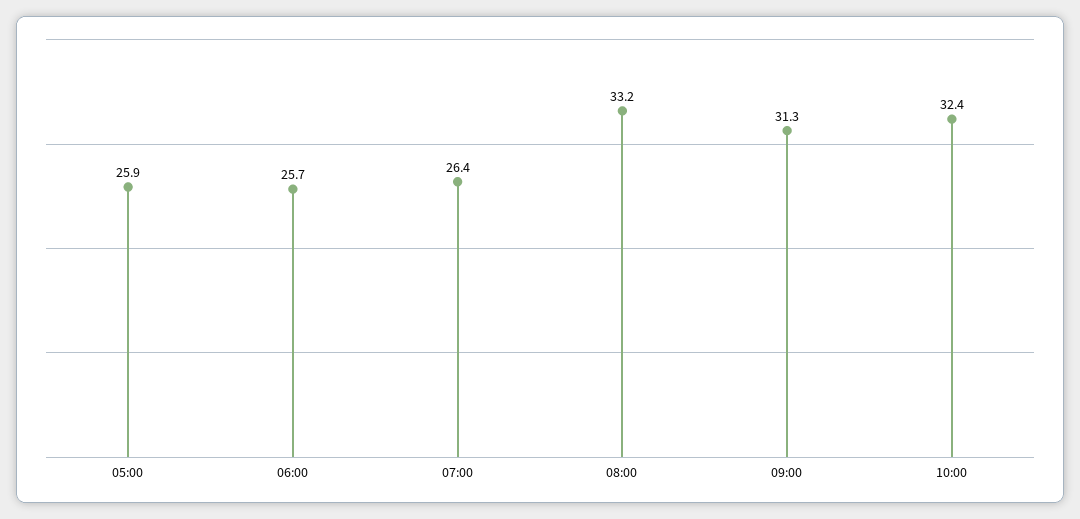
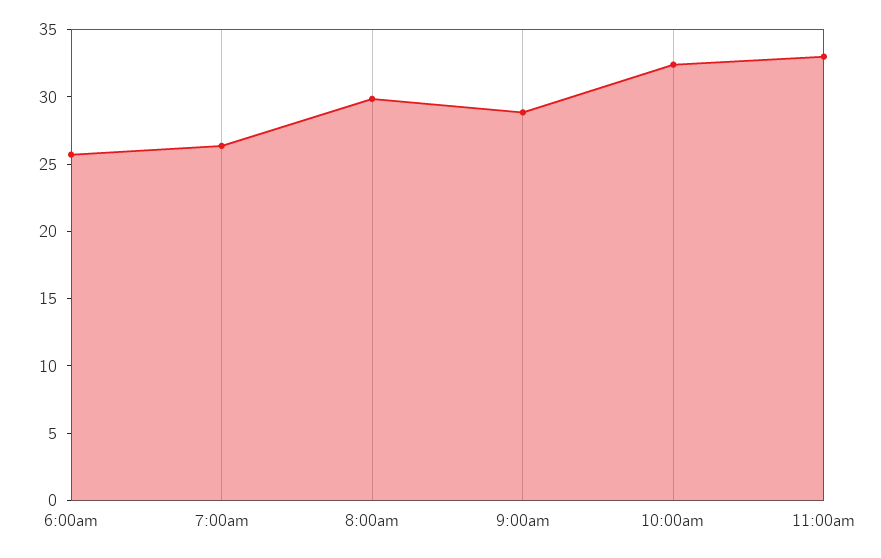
05:00: 25.9 -> none
08:00: 33.2 -> 30
09:00: 31.3 -> 29
11:00am: none -> 33

